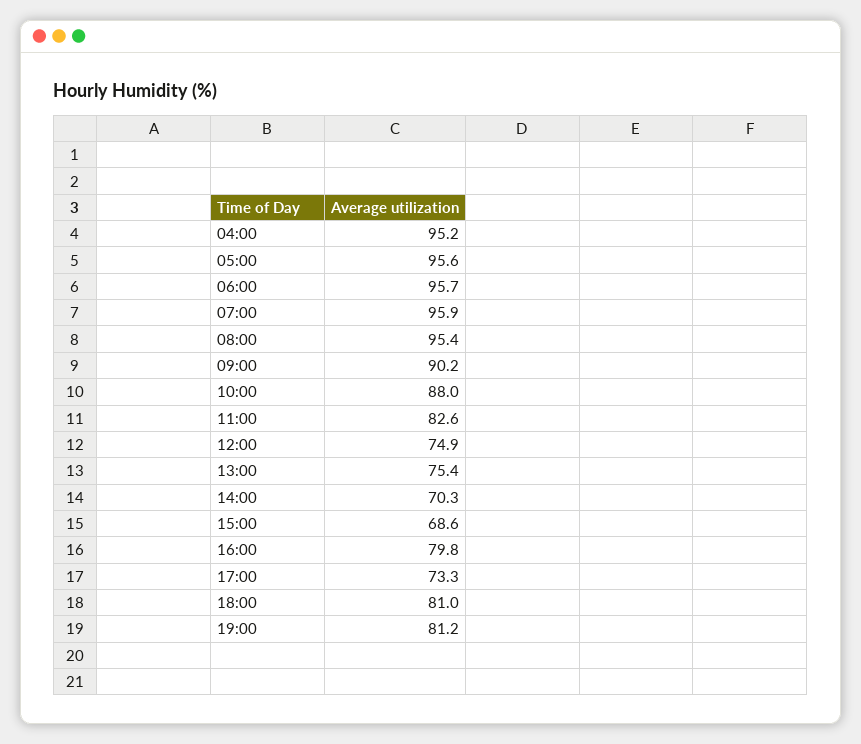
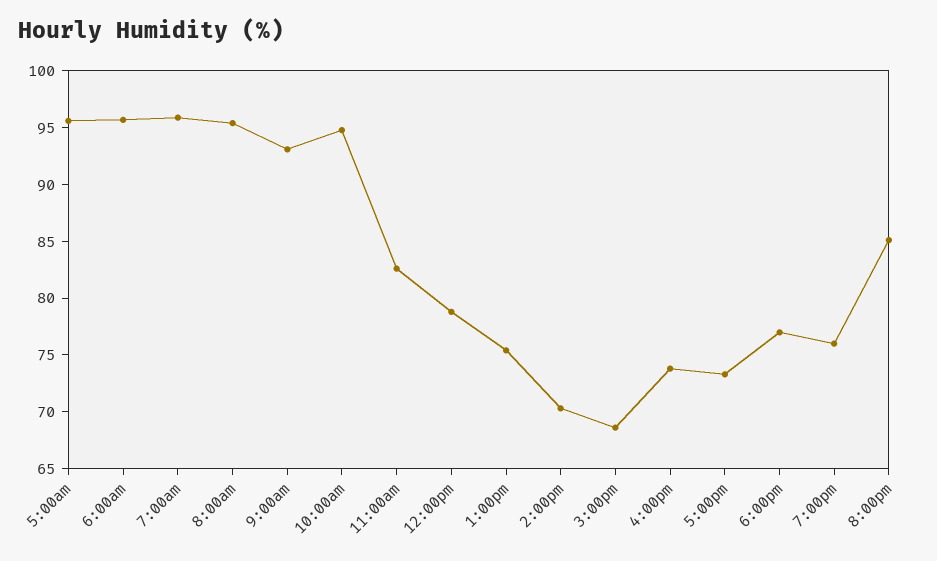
04:00: 95.2 -> none
09:00: 90.2 -> 93
10:00: 88 -> 95
12:00: 74.9 -> 79
16:00: 79.8 -> 74
18:00: 81 -> 77
19:00: 81.2 -> 76
8:00pm: none -> 85

